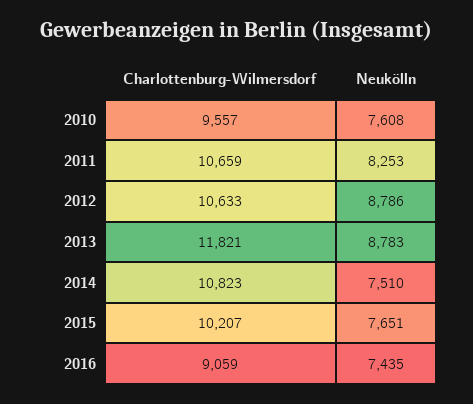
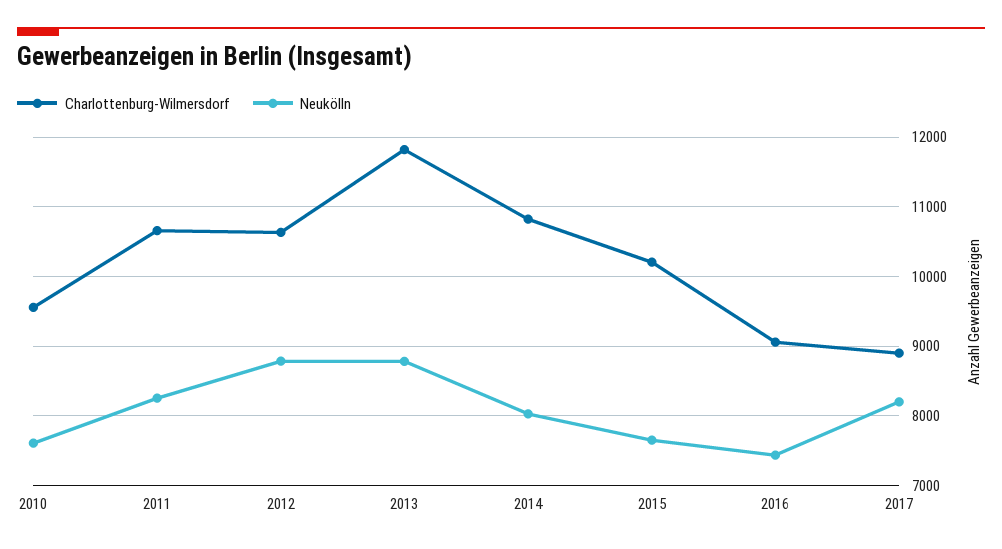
Neukölln, 2014: 7510 -> 8000
Charlottenburg-Wilmersdorf, 2017: none -> 8900
Neukölln, 2017: none -> 8200

